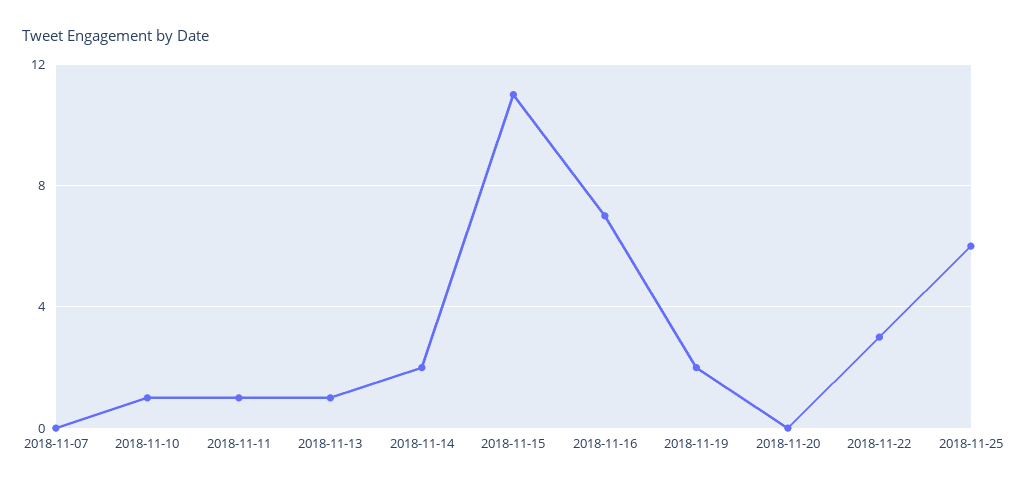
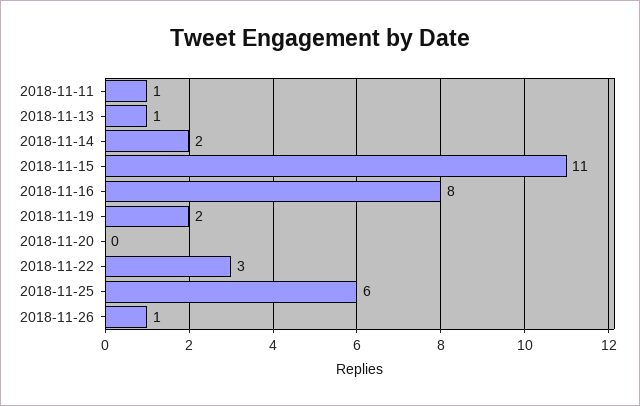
2018-11-07: 0 -> none
2018-11-10: 1 -> none
2018-11-16: 7 -> 8
2018-11-26: none -> 1

